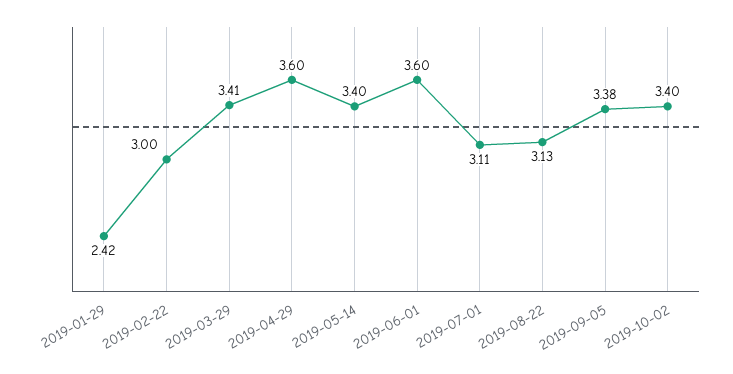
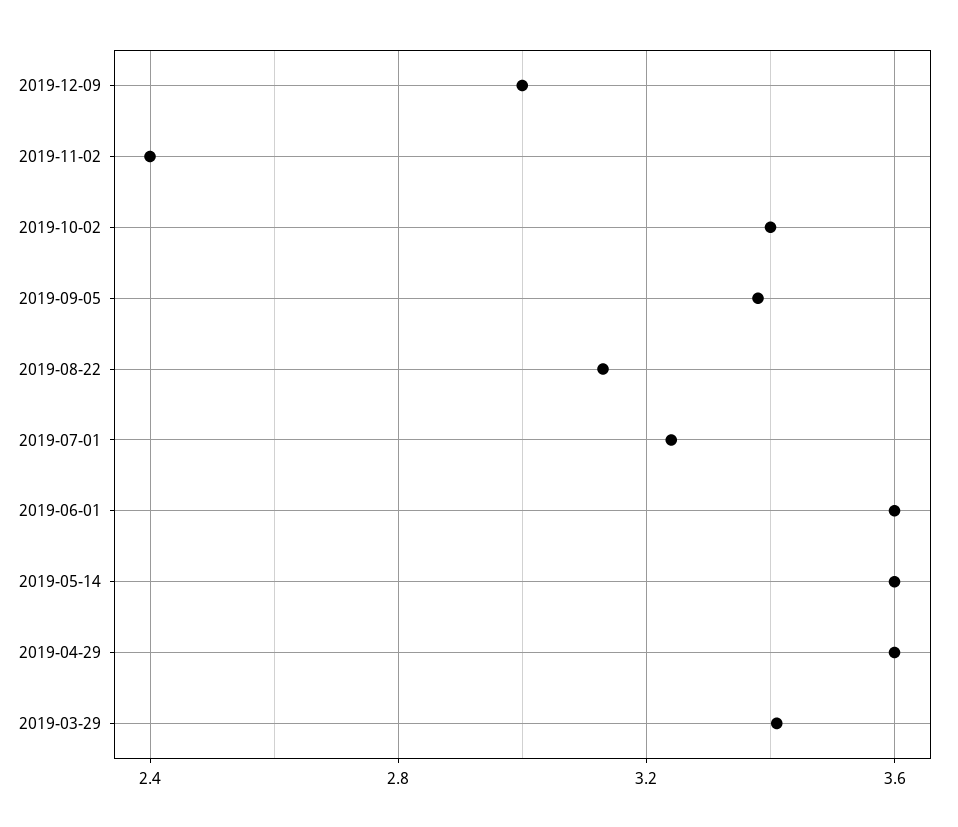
2019-01-29: 2.42 -> none
2019-02-22: 3 -> none
2019-05-14: 3.4 -> 3.6
2019-07-01: 3.11 -> 3.25
2019-12-09: none -> 3
2019-11-02: none -> 2.4

